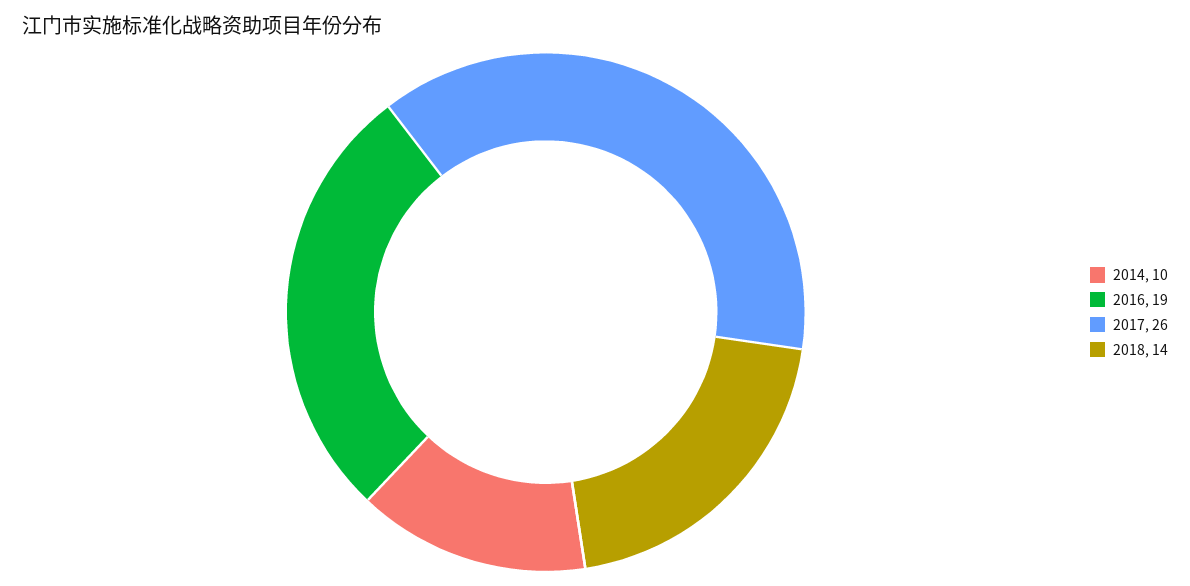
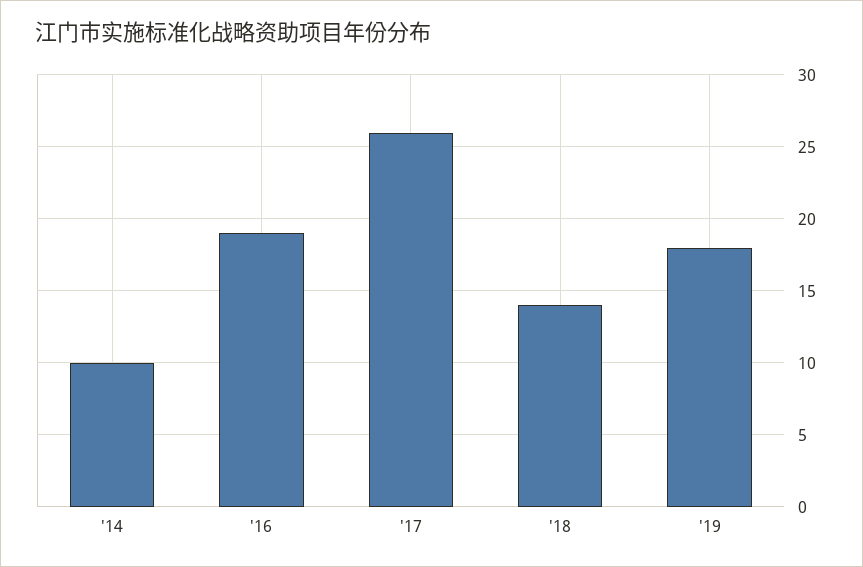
'19: none -> 18

